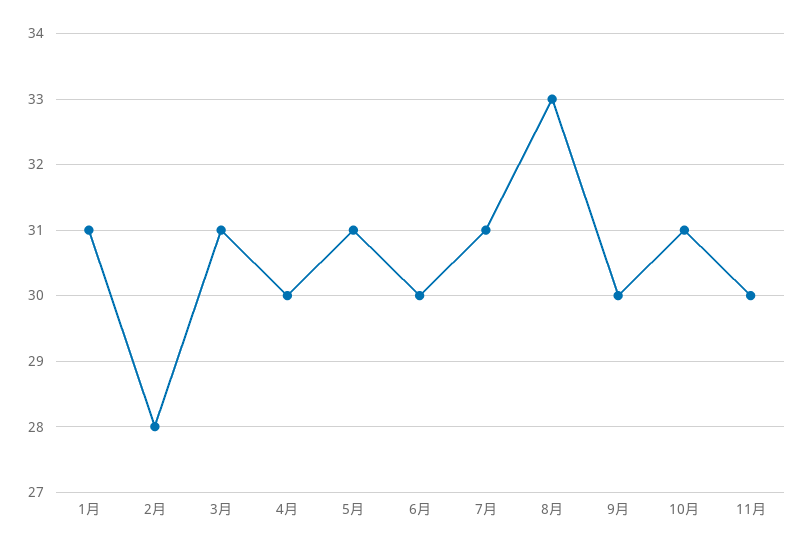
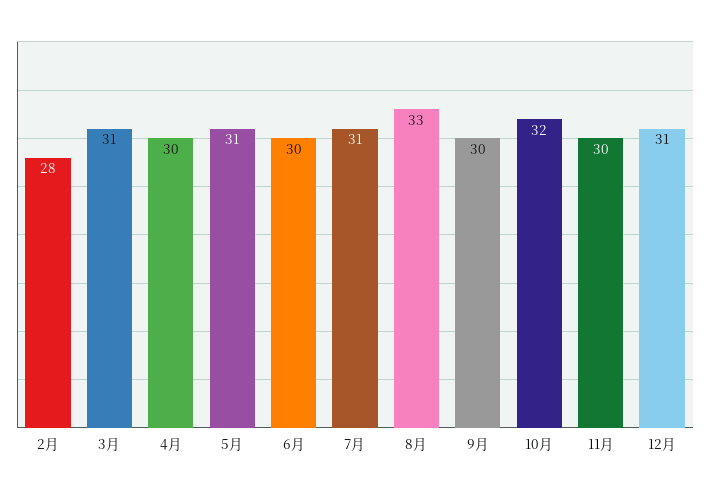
1月: 31 -> none
10月: 31 -> 32
12月: none -> 31

